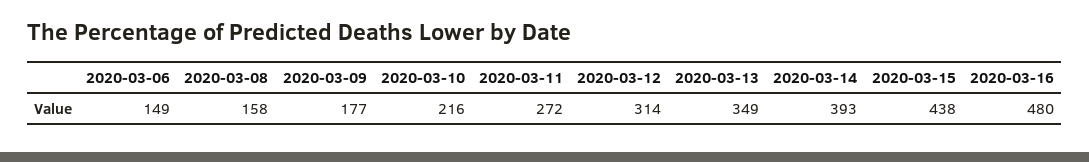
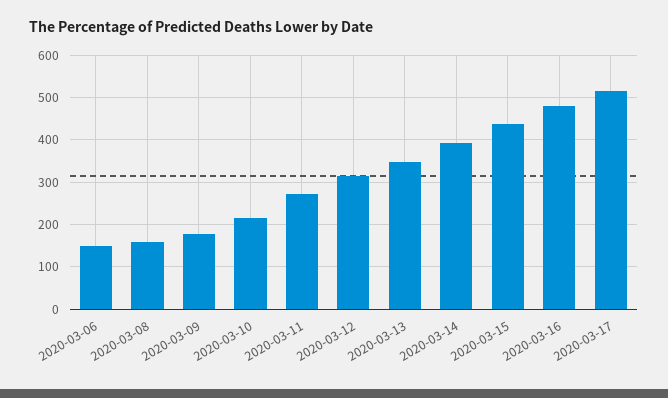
2020-03-17: none -> 520

